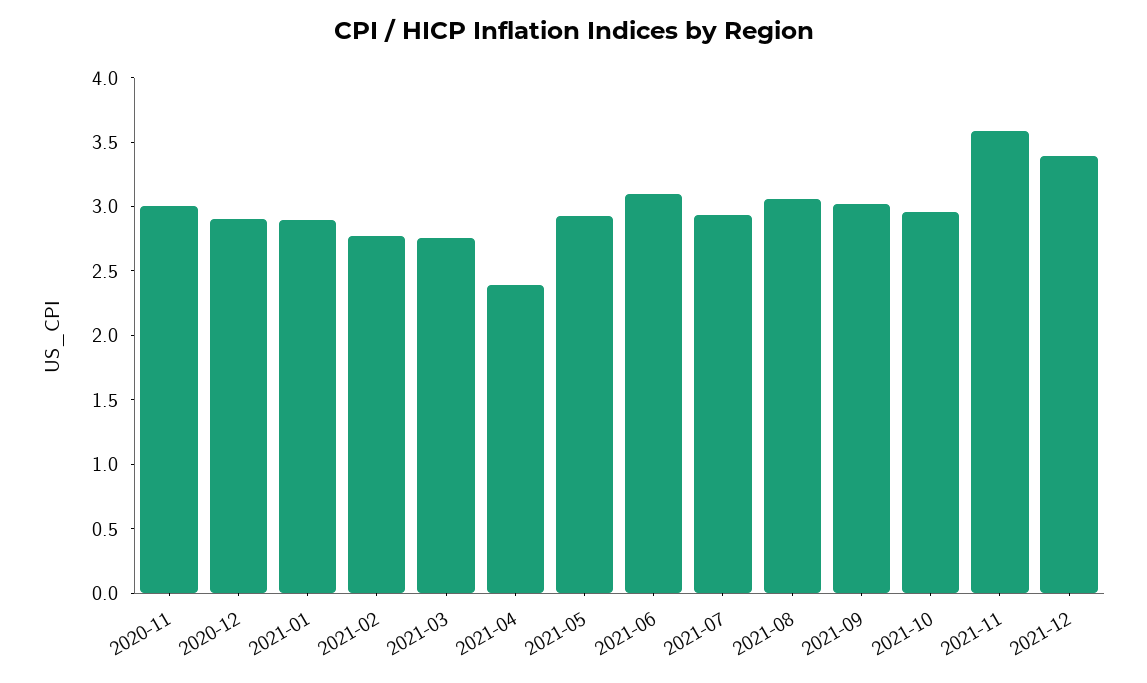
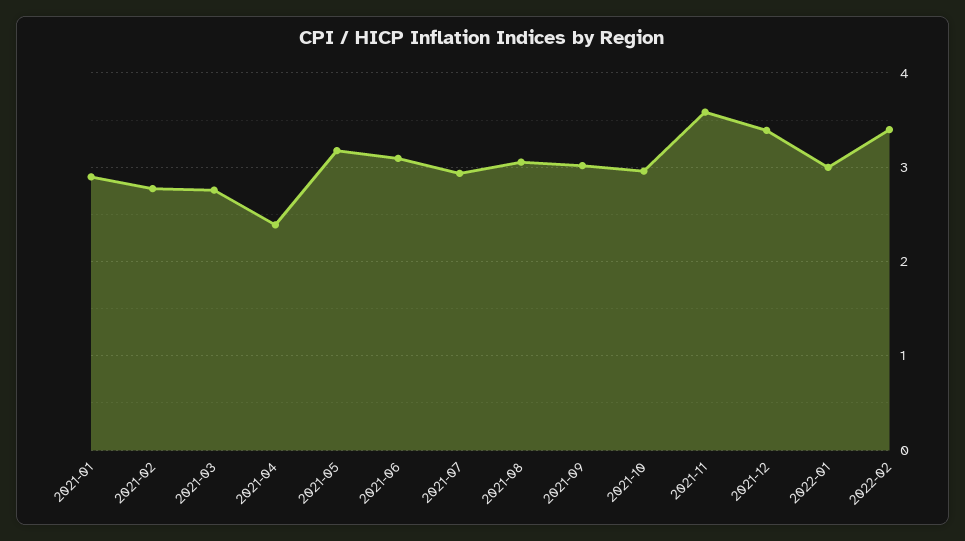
2020-11: 3 -> none
2020-12: 2.9 -> none
2021-05: 2.9 -> 3.2
2022-01: none -> 3
2022-02: none -> 3.4

